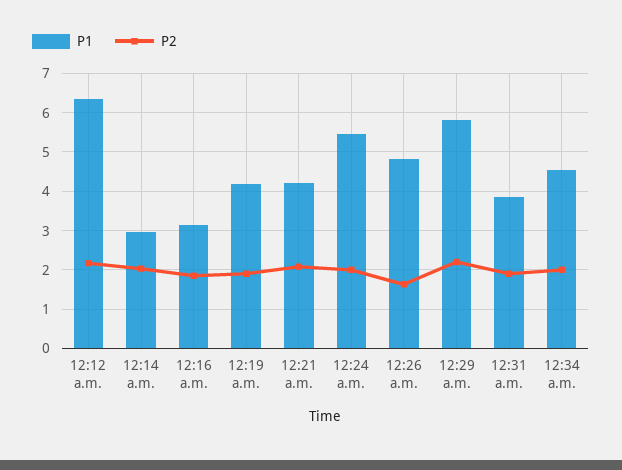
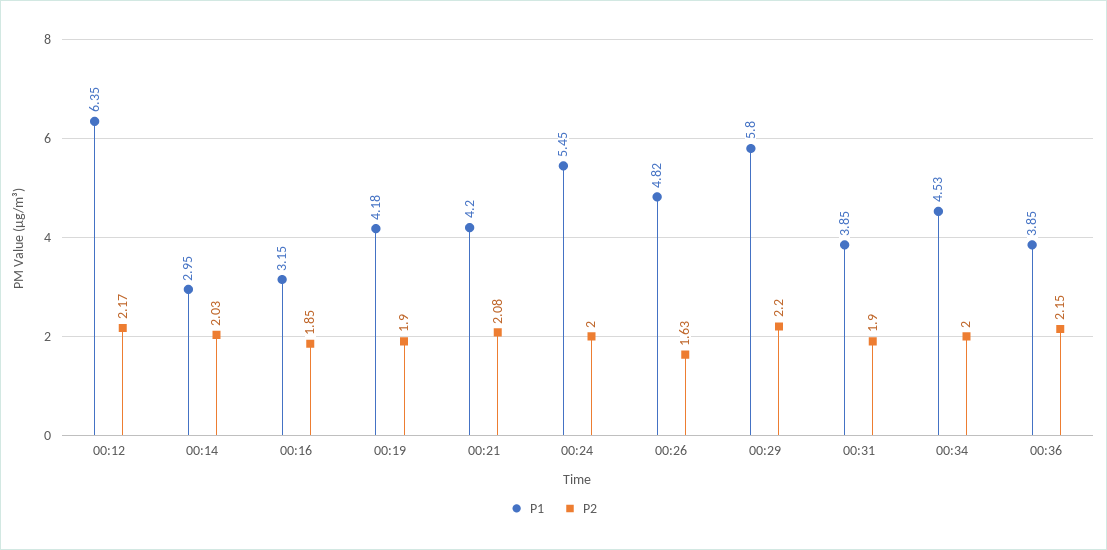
P1, 00:36: none -> 3.85
P2, 00:36: none -> 2.15

